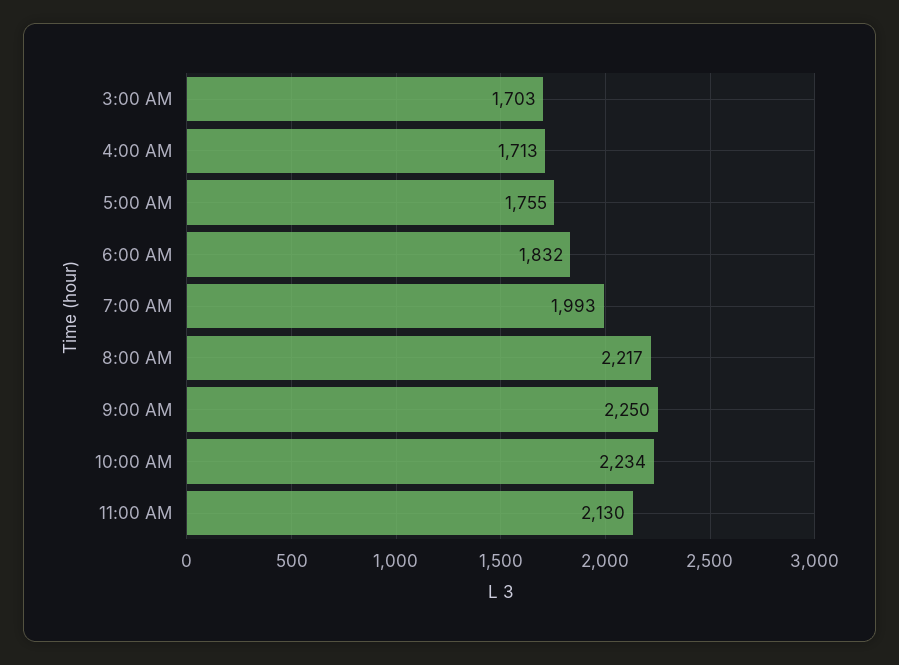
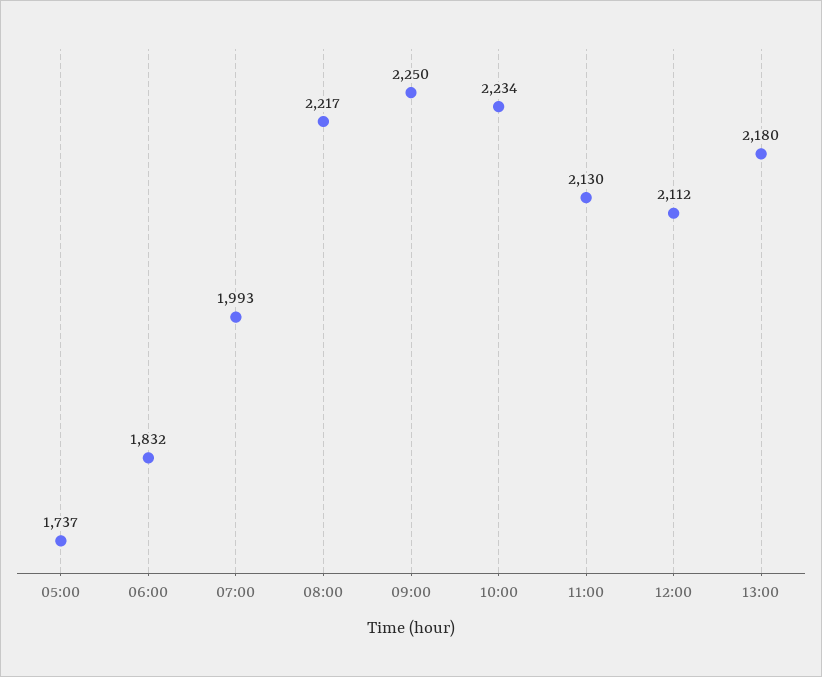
3:00 AM: 1703 -> none
4:00 AM: 1713 -> none
5:00 AM: 1755 -> 1737
12:00: none -> 2112
13:00: none -> 2180

